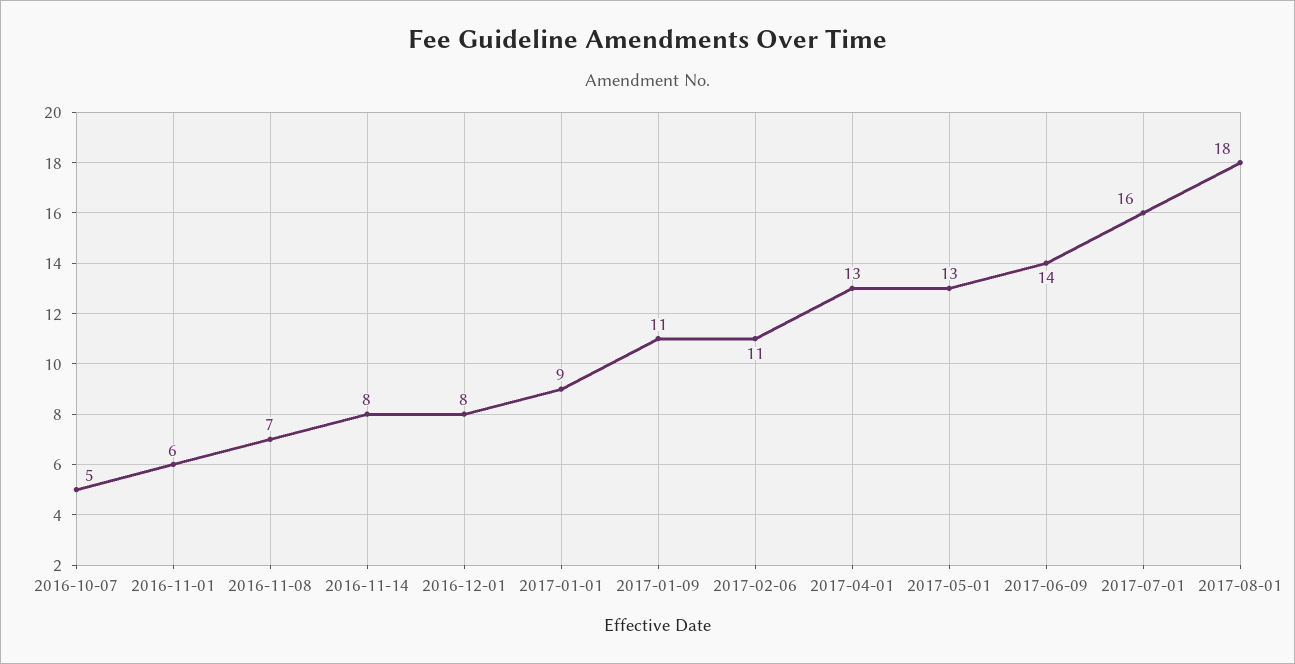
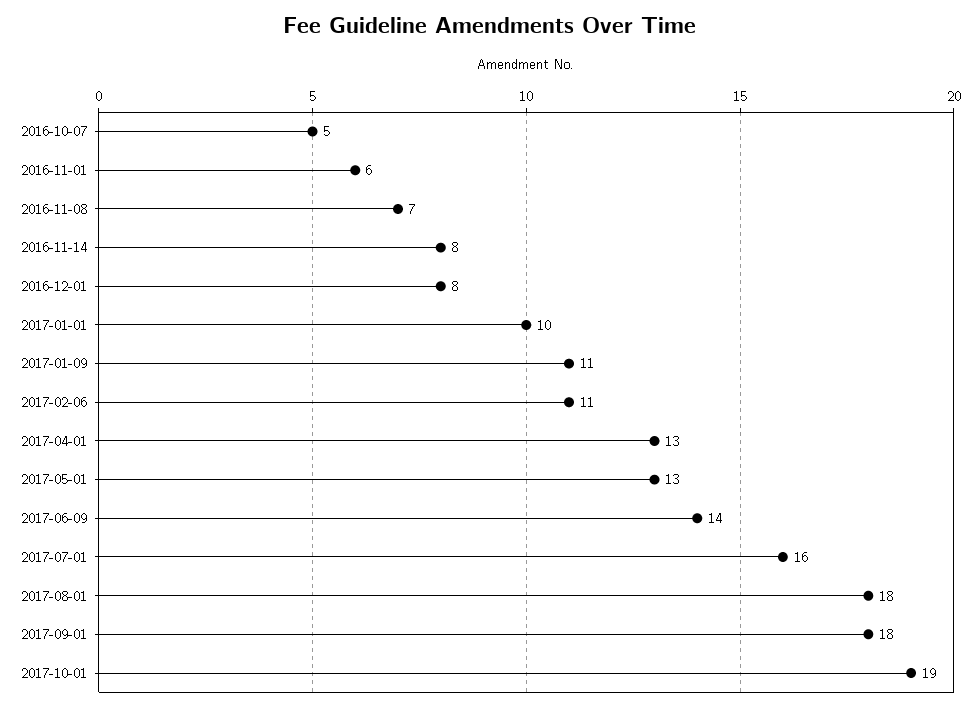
2017-01-01: 9 -> 10
2017-09-01: none -> 18
2017-10-01: none -> 19

